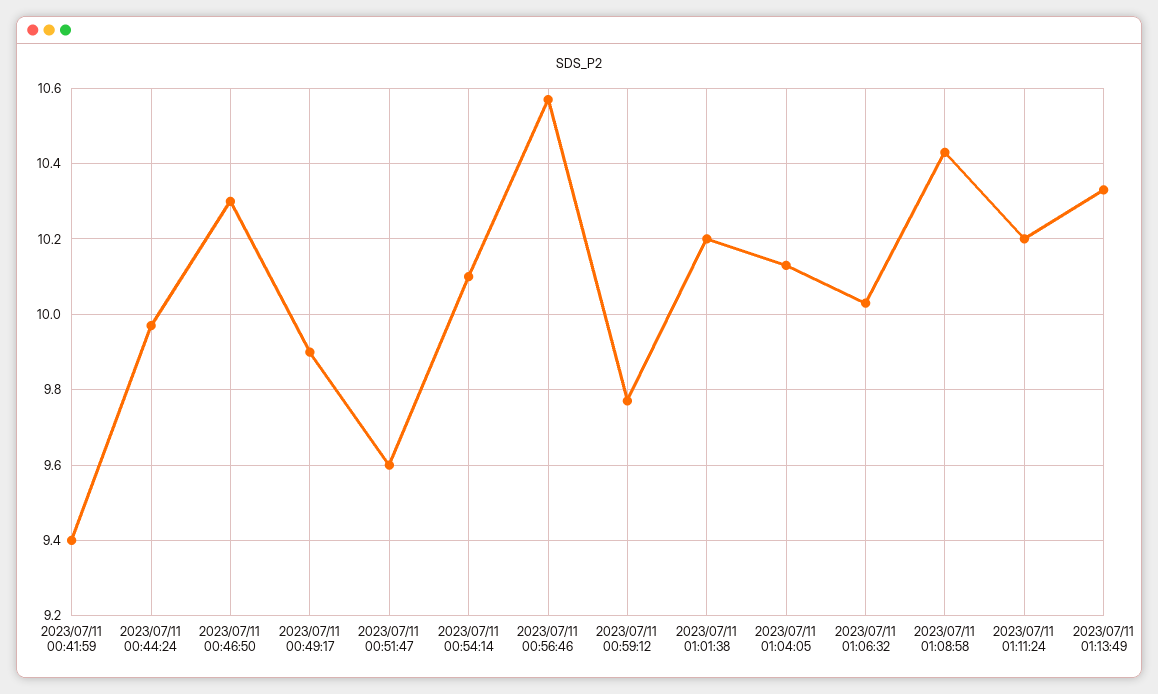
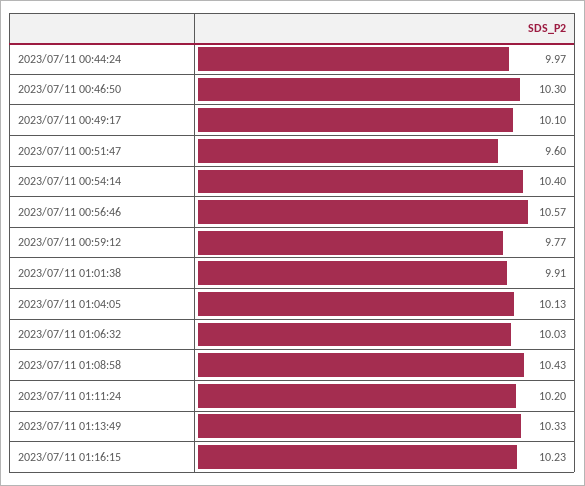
2023/07/11 00:41:59: 9.4 -> none
2023/07/11 00:49:17: 9.9 -> 10.1
2023/07/11 00:54:14: 10.1 -> 10.4
2023/07/11 01:01:38: 10.2 -> 9.91
2023/07/11 01:16:15: none -> 10.23

